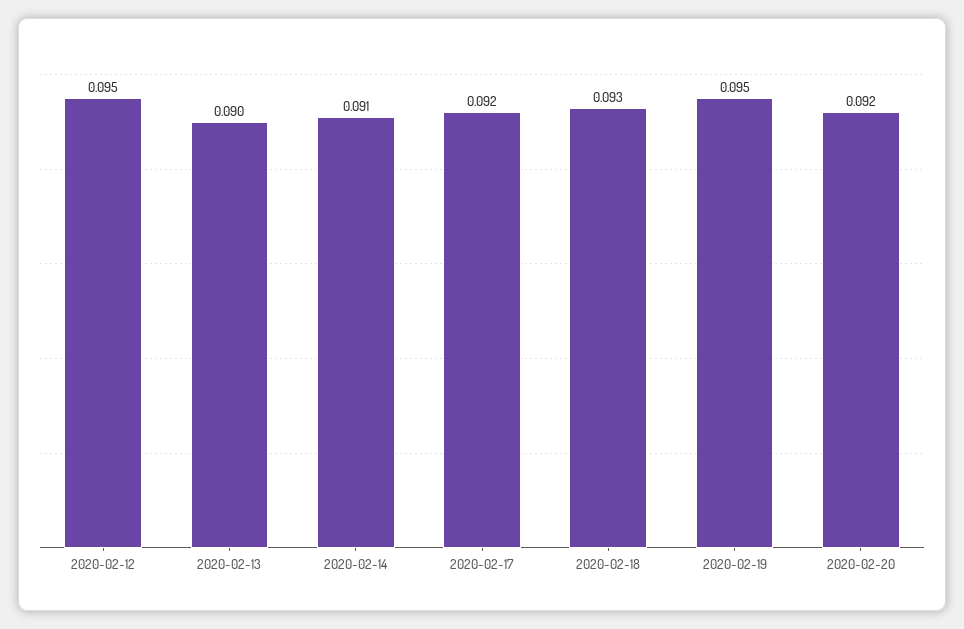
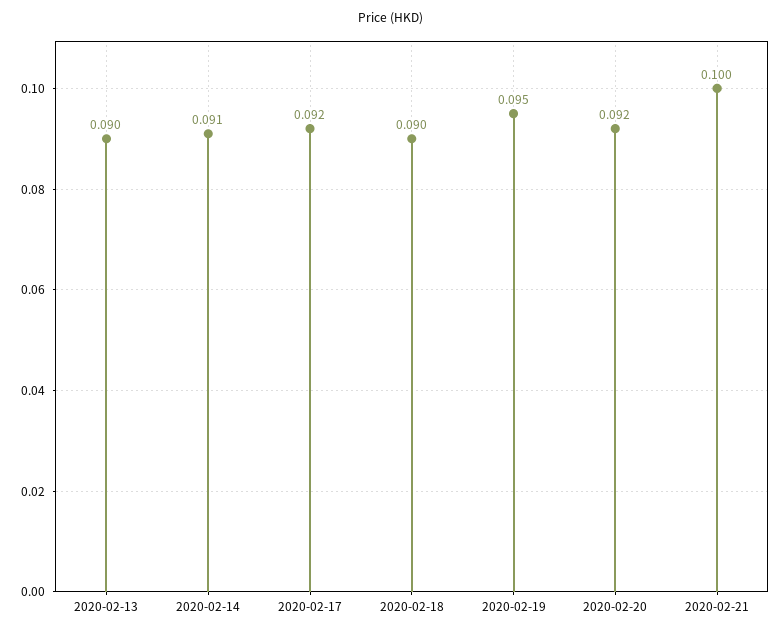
2020-02-12: 0.095 -> none
2020-02-18: 0.093 -> 0.09
2020-02-21: none -> 0.1

